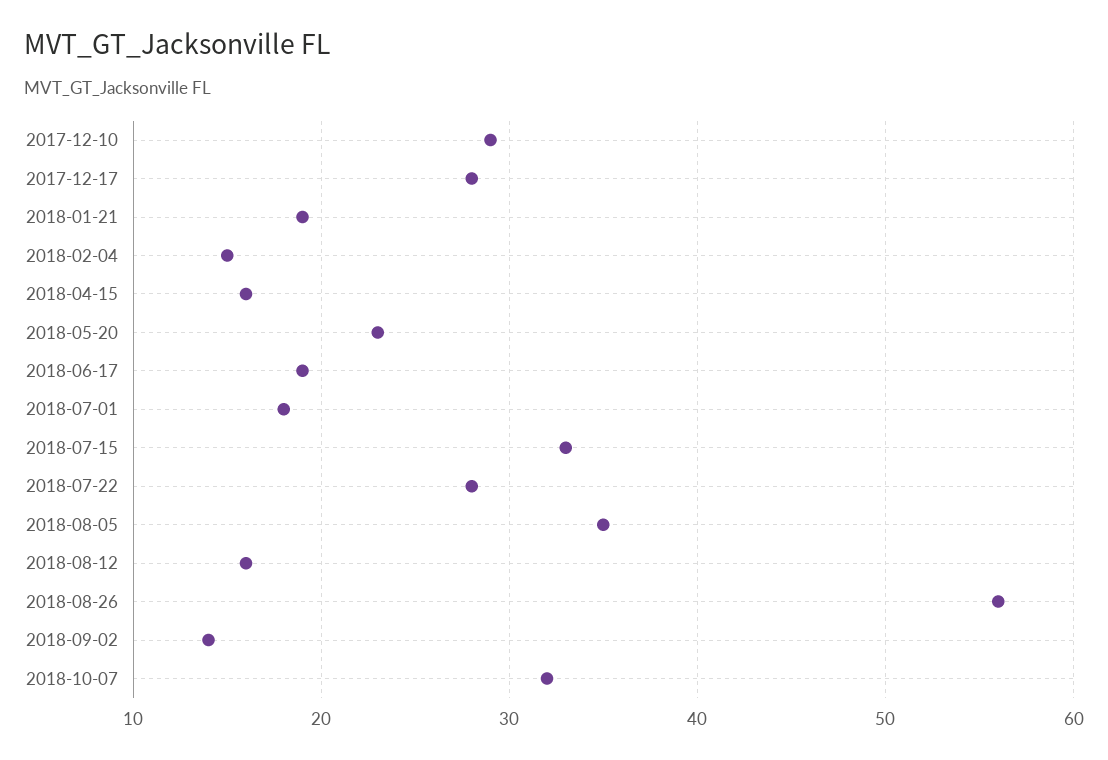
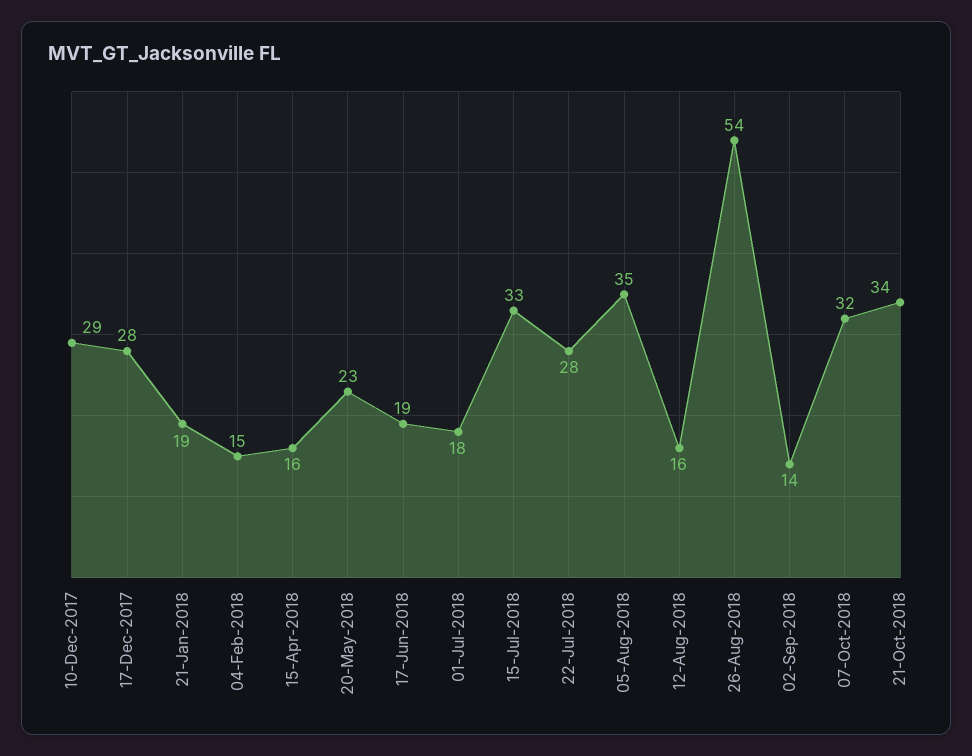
2018-08-26: 56 -> 54
21-Oct-2018: none -> 34

